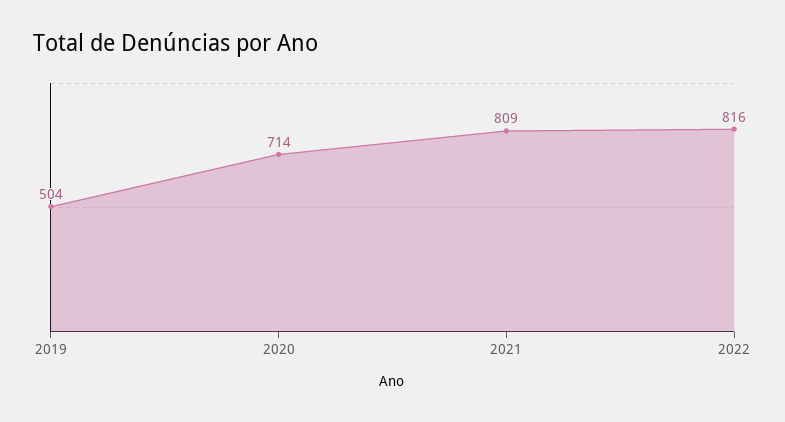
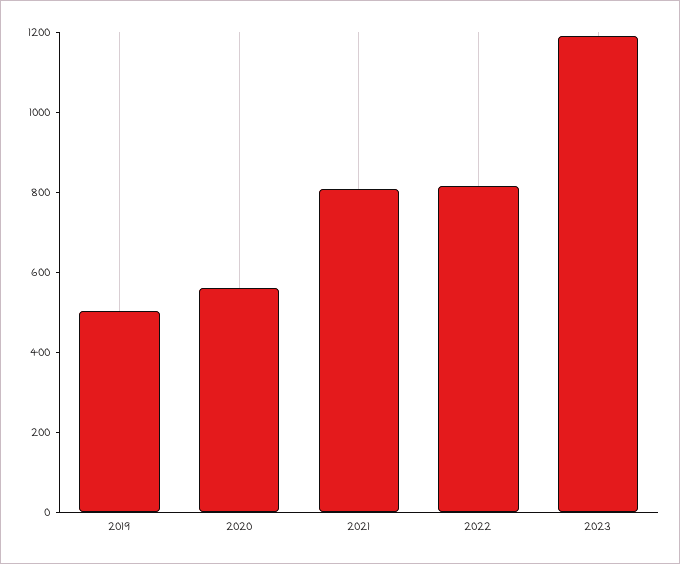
2020: 714 -> 550
2023: none -> 1200

